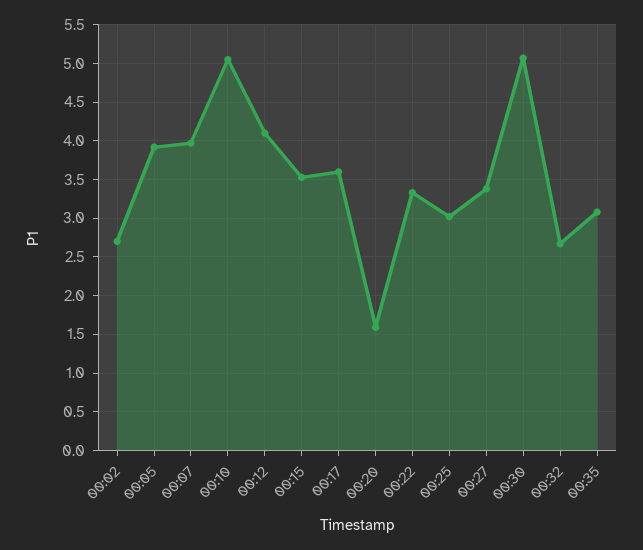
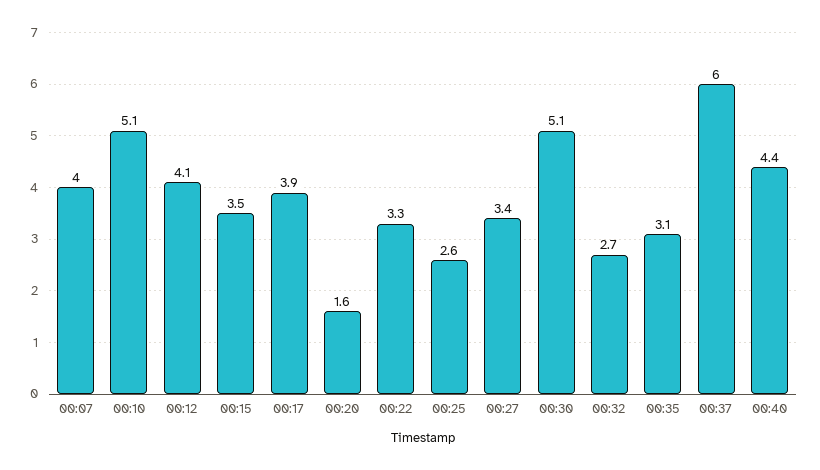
00:02: 2.7 -> none
00:05: 3.9 -> none
00:17: 3.6 -> 3.9
00:25: 3 -> 2.6
00:37: none -> 6
00:40: none -> 4.4

